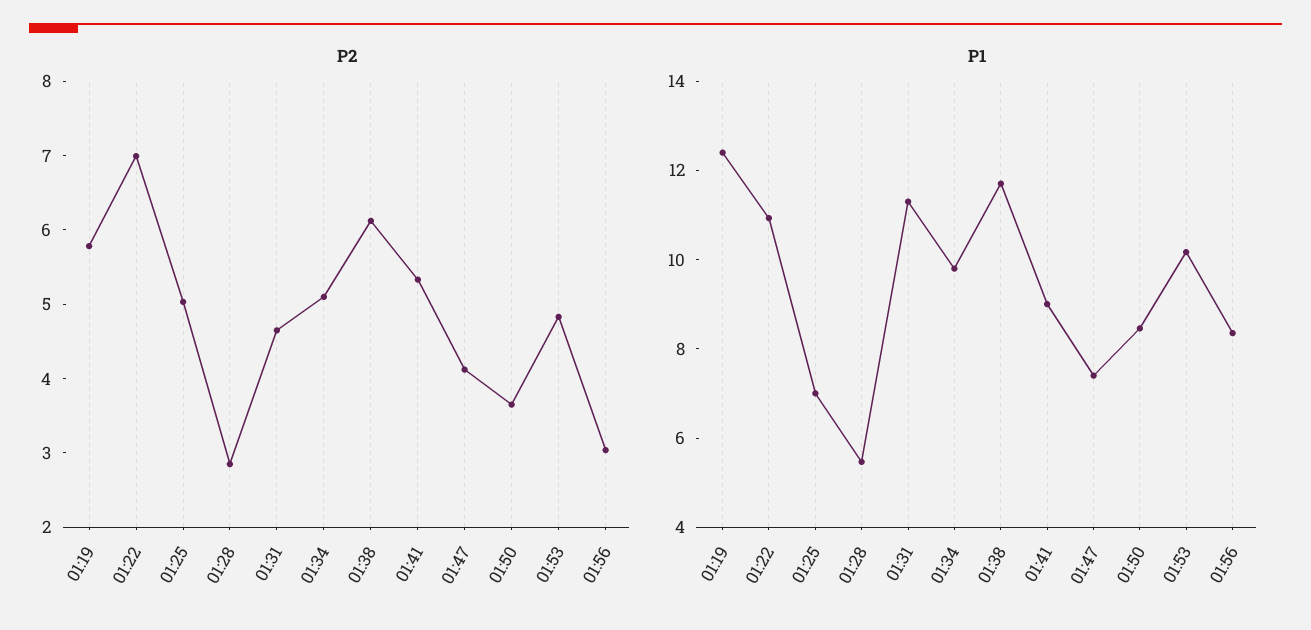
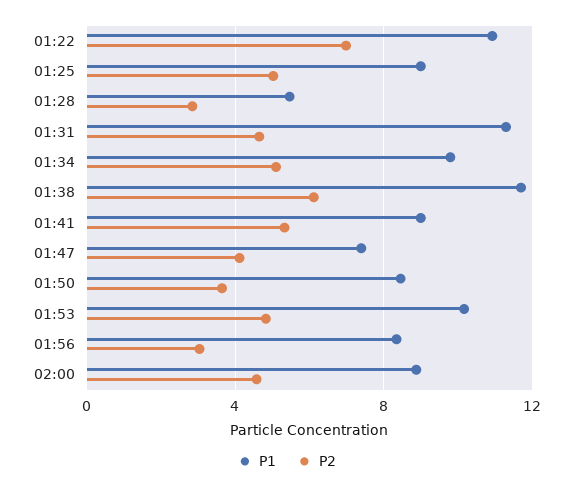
P2, 01:19: 5.8 -> none
P1, 01:19: 12.5 -> none
P1, 01:25: 7 -> 9
P1, 02:00: none -> 9
P2, 02:00: none -> 4.5

